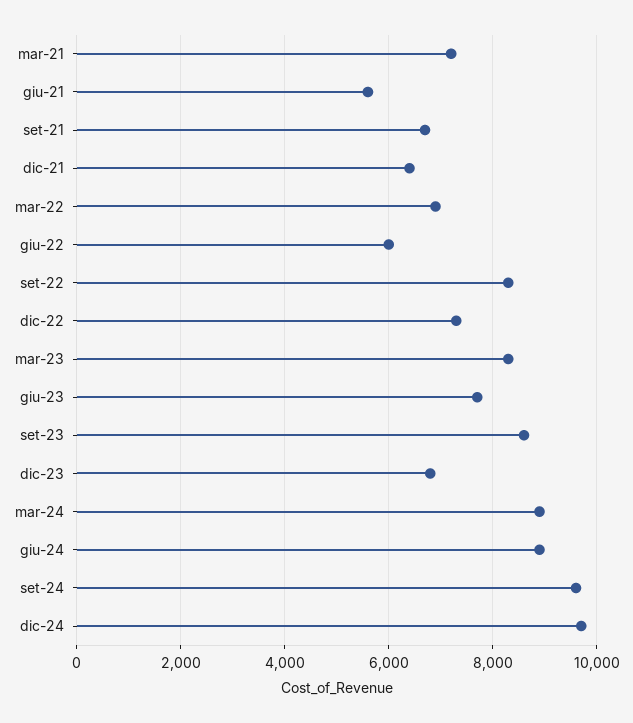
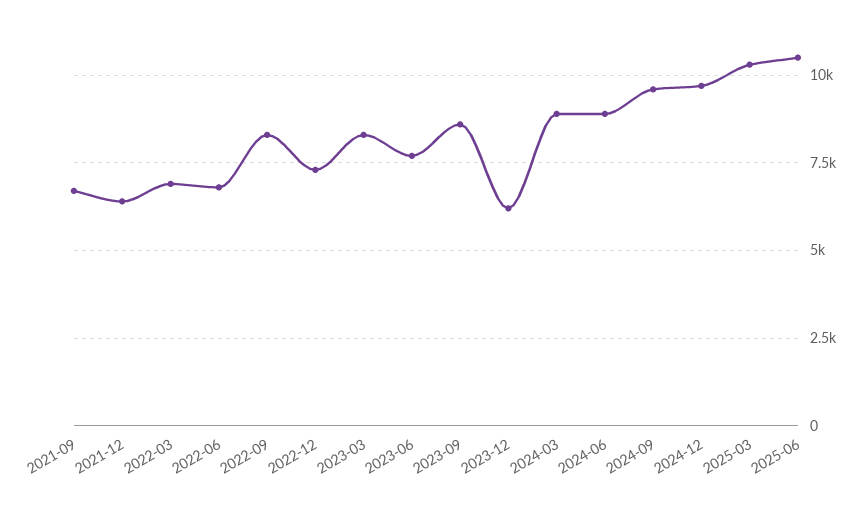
mar-21: 7200 -> none
giu-21: 5600 -> none
giu-22: 6000 -> 6750
dic-23: 6800 -> 6250
2025-03: none -> 10250
2025-06: none -> 10500

